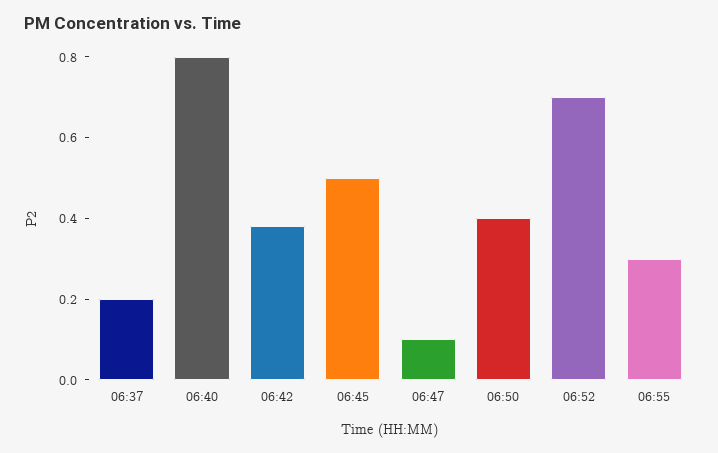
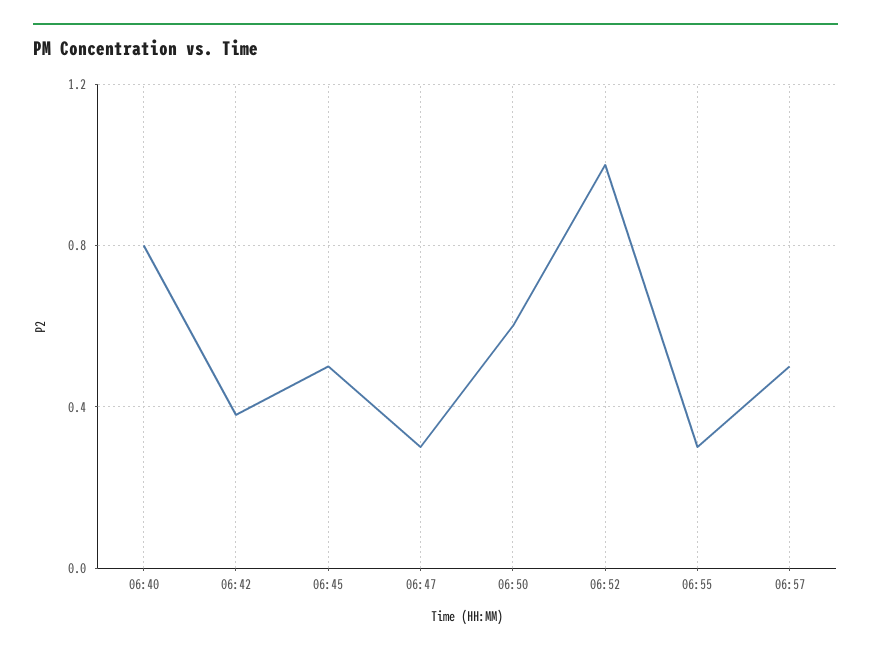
06:37: 0.2 -> none
06:47: 0.1 -> 0.3
06:50: 0.4 -> 0.6
06:52: 0.7 -> 1
06:57: none -> 0.5

